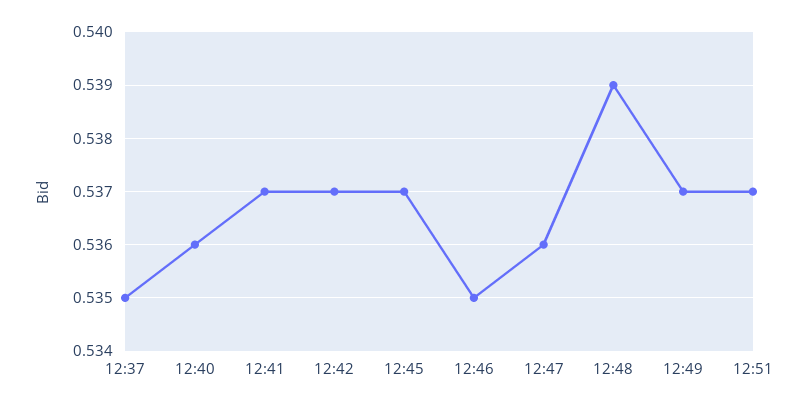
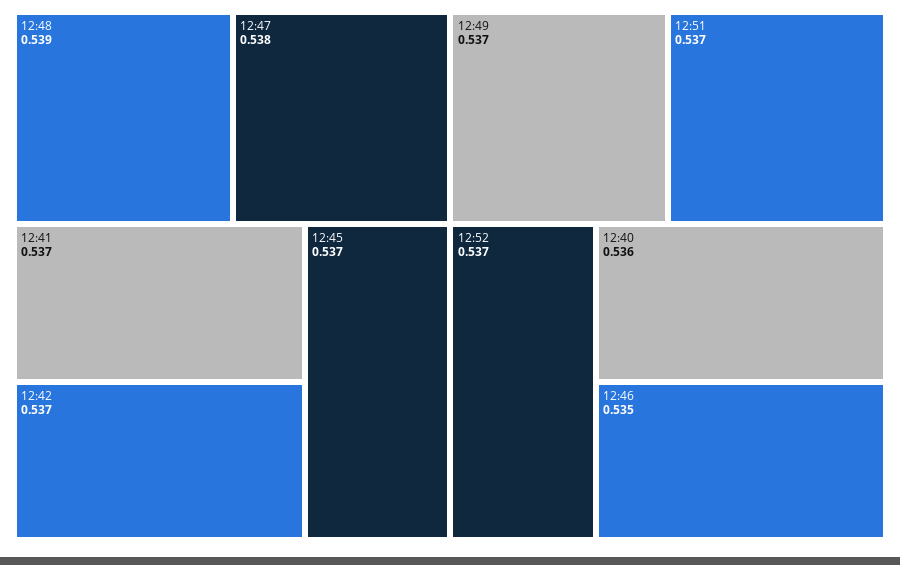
12:37: 0.535 -> none
12:47: 0.536 -> 0.538
12:52: none -> 0.537

